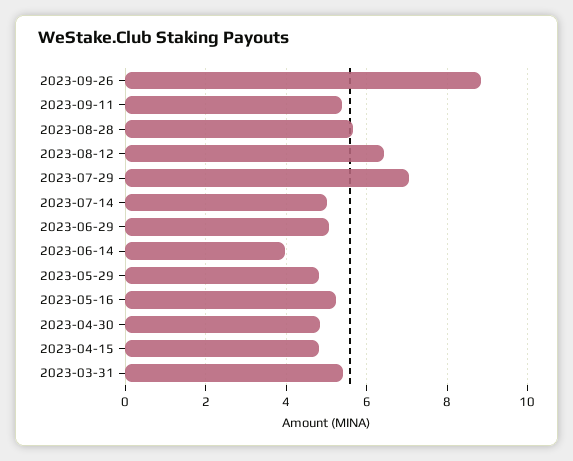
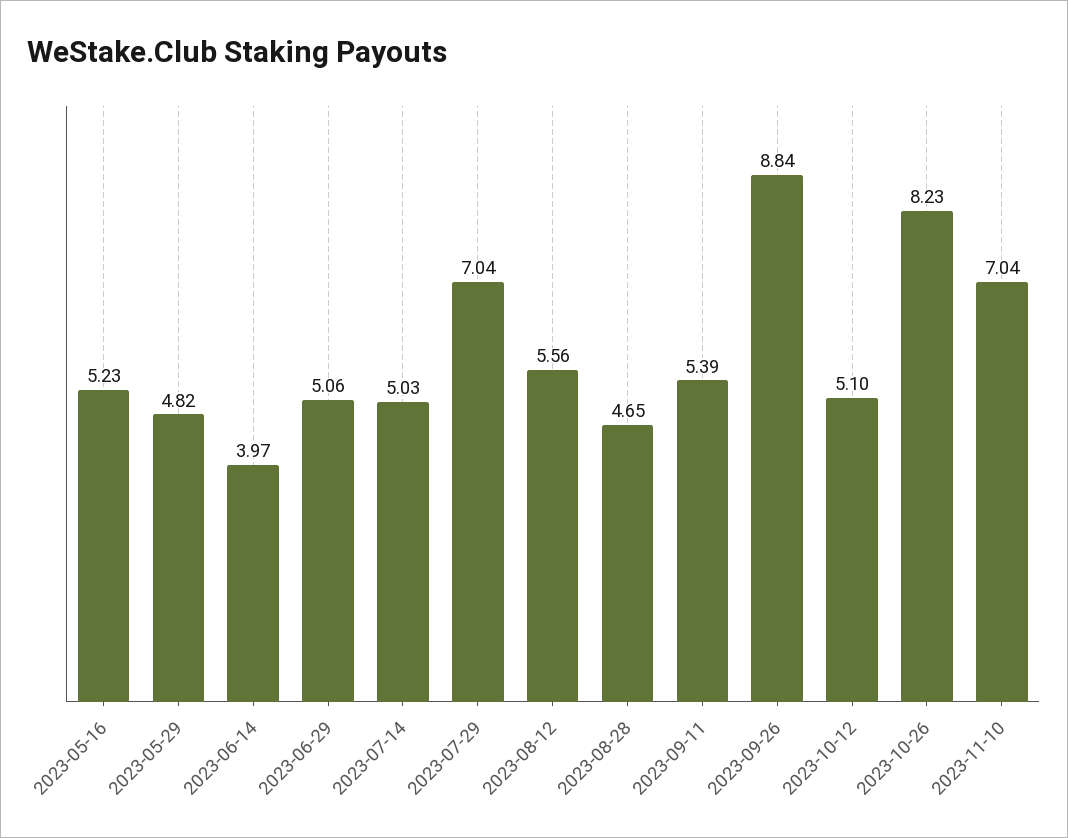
2023-08-28: 5.6 -> 4.65
2023-08-12: 6.4 -> 5.56
2023-04-30: 4.8 -> none
2023-04-15: 4.8 -> none
2023-03-31: 5.4 -> none
2023-10-12: none -> 5.1
2023-10-26: none -> 8.23
2023-11-10: none -> 7.04

